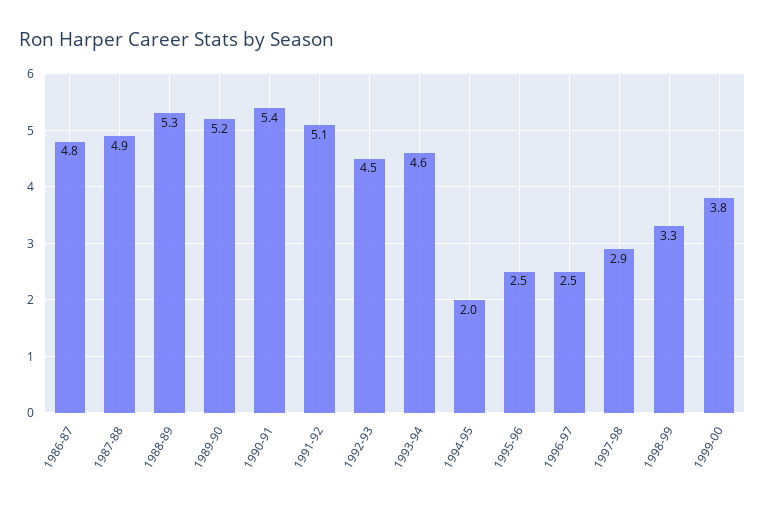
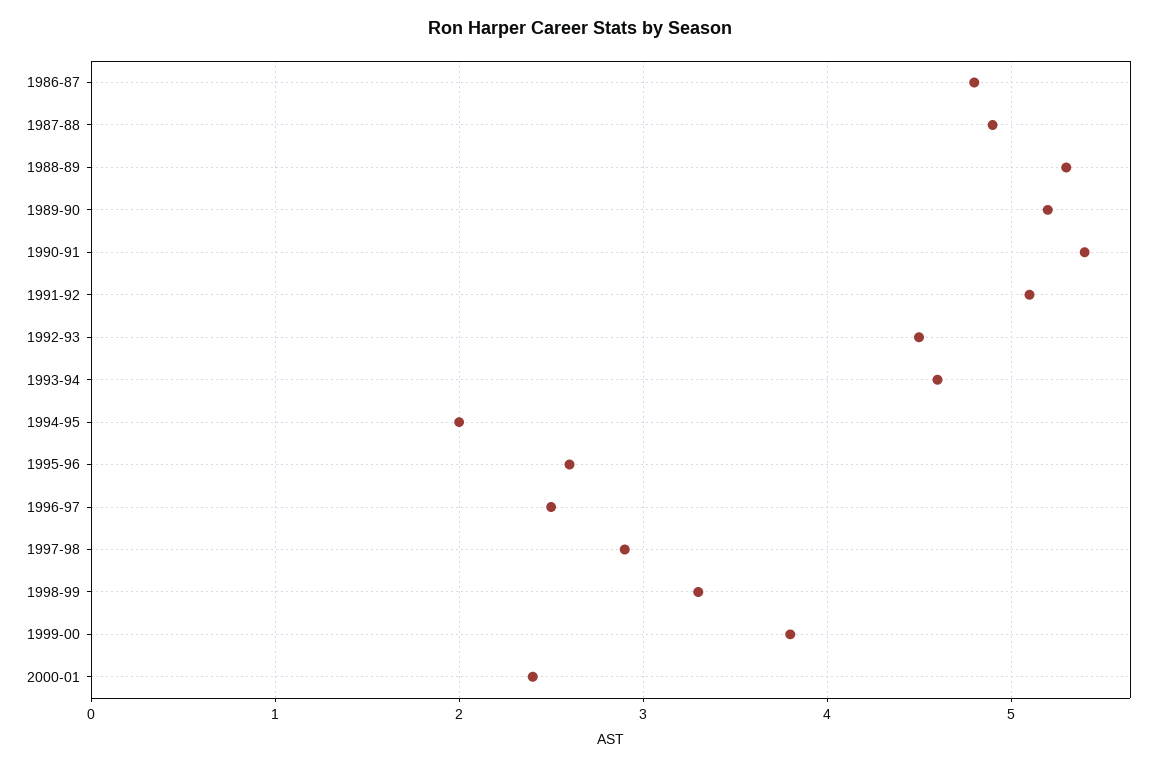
1995-96: 2.5 -> 2.6
2000-01: none -> 2.4

